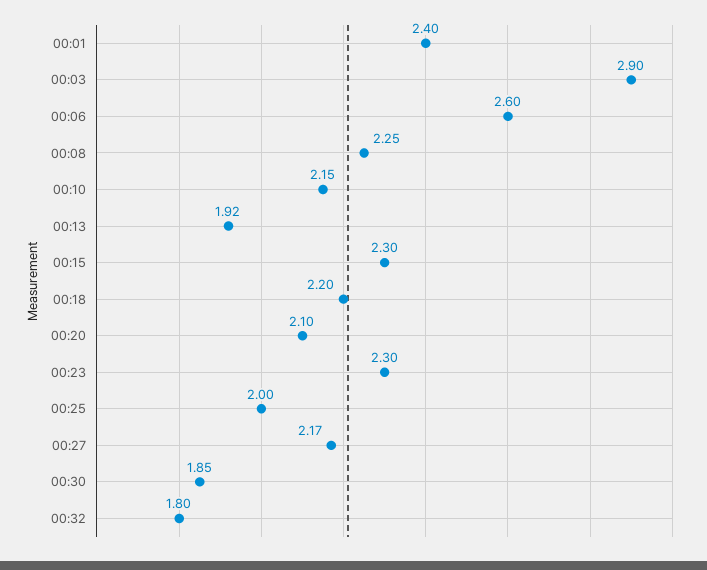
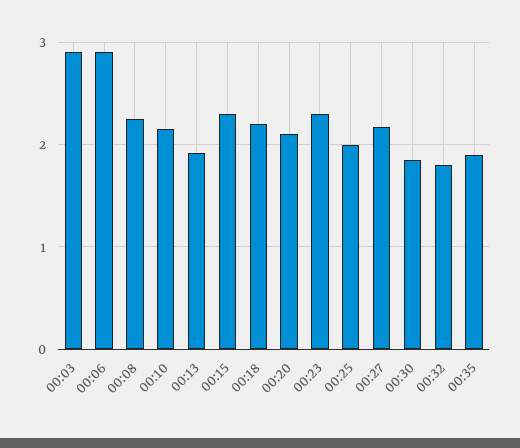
00:01: 2.4 -> none
00:06: 2.6 -> 2.9
00:35: none -> 1.9

